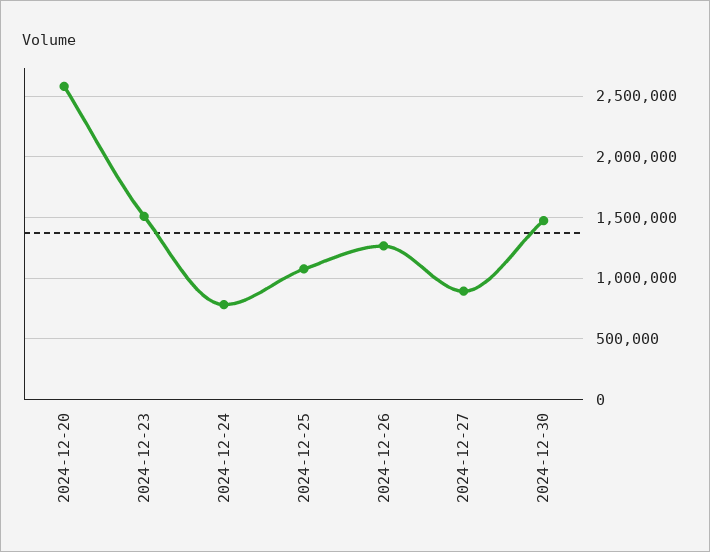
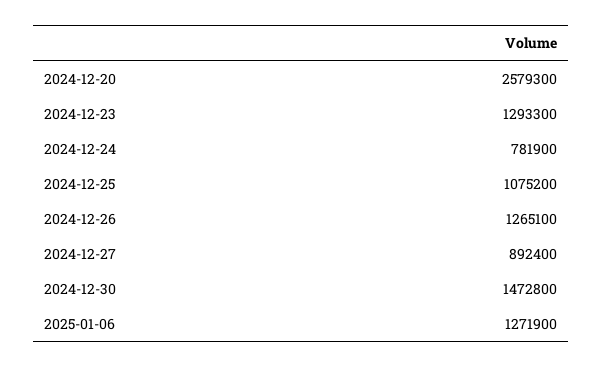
2024-12-23: 1500000 -> 1293300
2025-01-06: none -> 1271900

